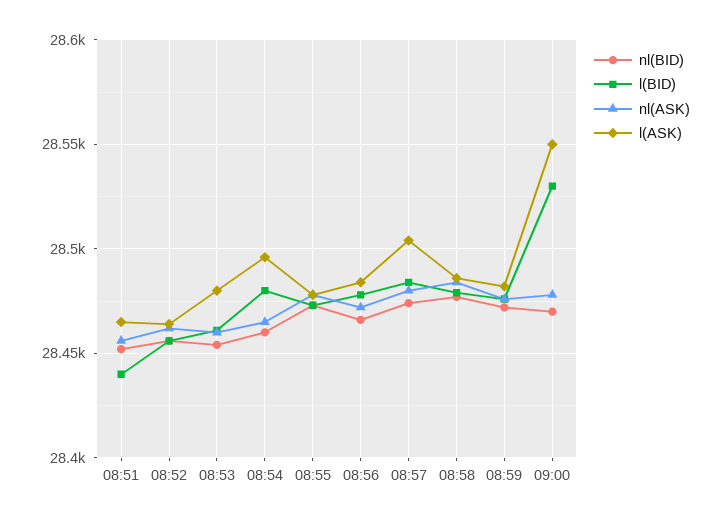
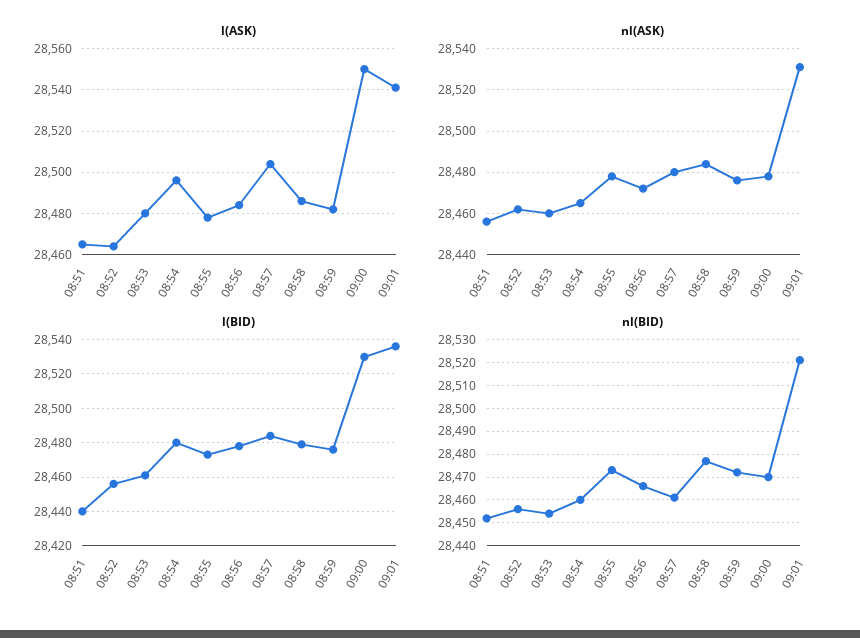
nl(BID), 08:57: 28475 -> 28460
l(ASK), 09:01: none -> 28540
nl(ASK), 09:01: none -> 28530
l(BID), 09:01: none -> 28535
nl(BID), 09:01: none -> 28520

